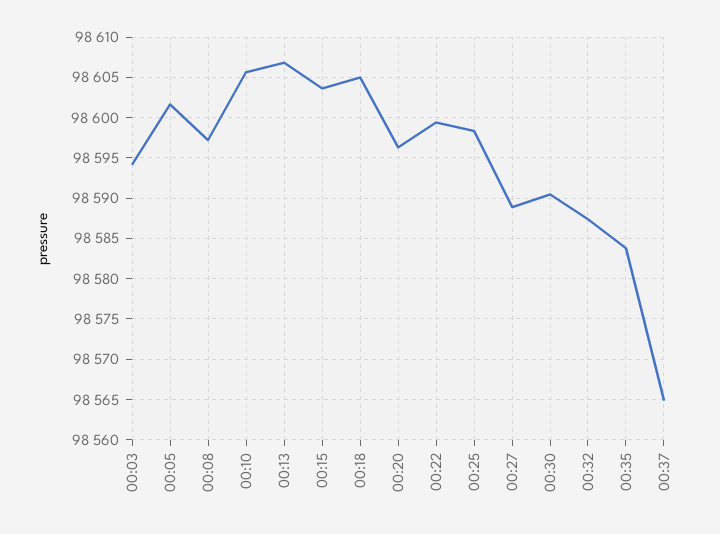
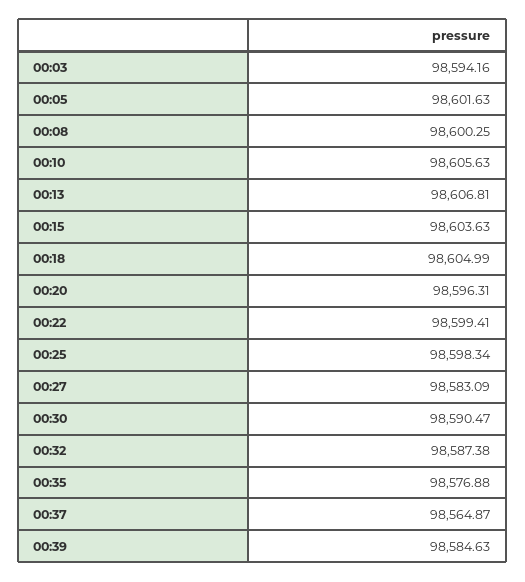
00:08: 98597 -> 98600.25
00:27: 98589 -> 98583.09
00:35: 98584 -> 98576.88
00:39: none -> 98584.63

